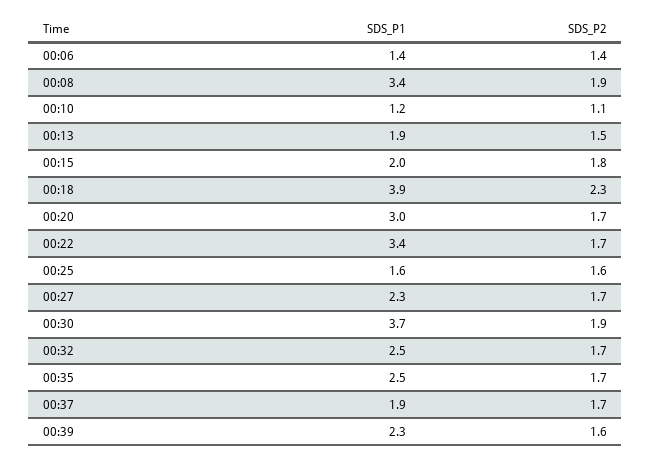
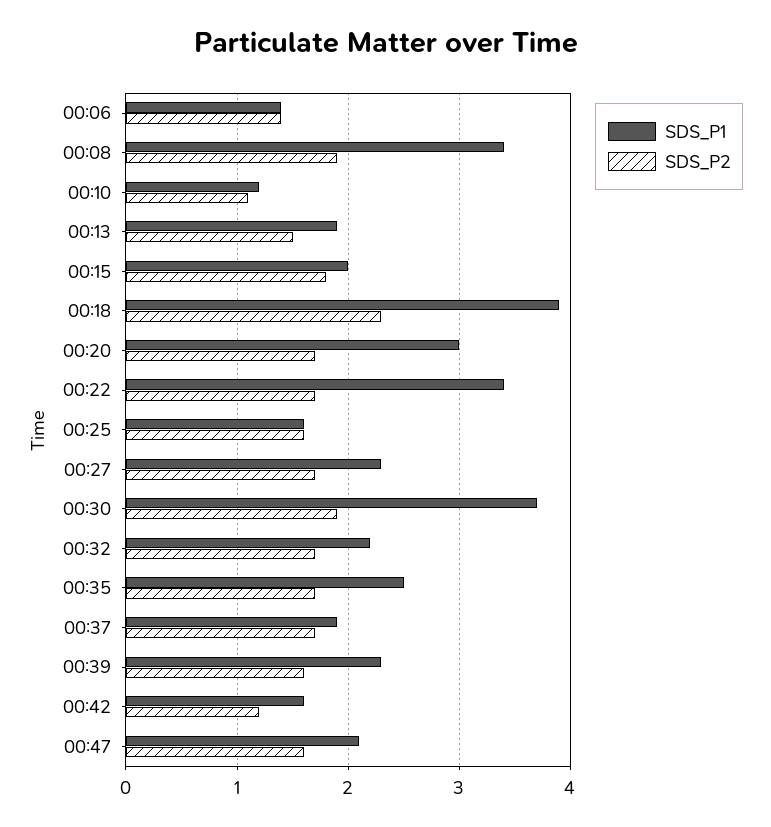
SDS_P1, 00:32: 2.5 -> 2.2
SDS_P1, 00:42: none -> 1.6
SDS_P2, 00:42: none -> 1.2
SDS_P1, 00:47: none -> 2.1
SDS_P2, 00:47: none -> 1.6

